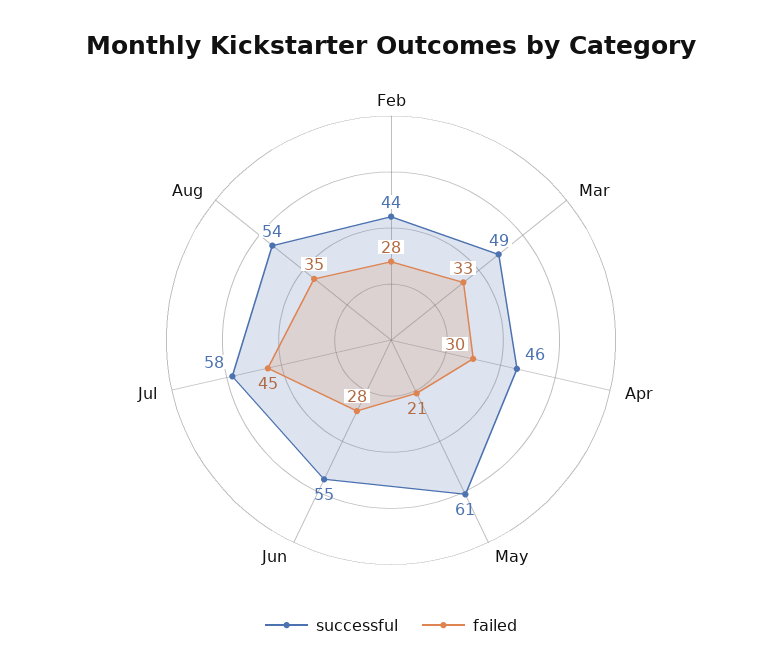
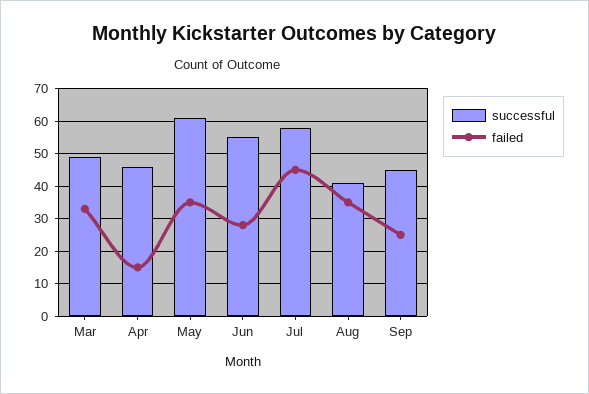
successful, Feb: 44 -> none
failed, Feb: 28 -> none
failed, Apr: 30 -> 15
failed, May: 21 -> 35
successful, Aug: 54 -> 40
successful, Sep: none -> 45
failed, Sep: none -> 25

